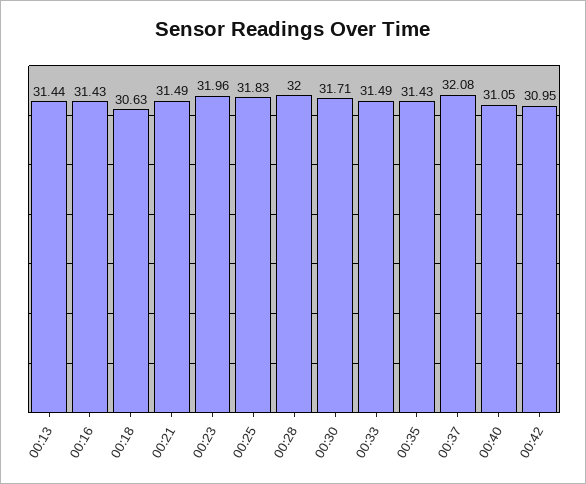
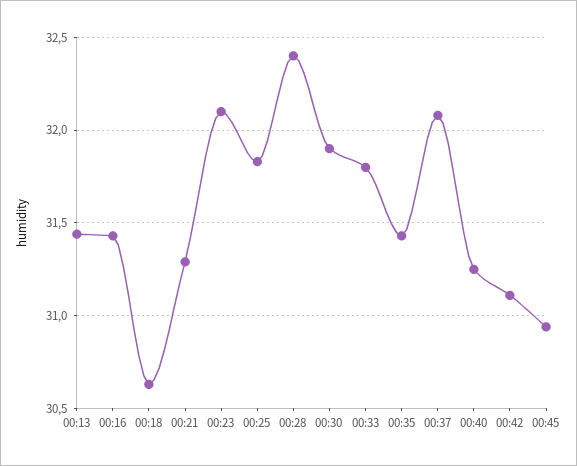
00:21: 31.49 -> 31.3
00:23: 31.96 -> 32.1
00:28: 32 -> 32.4
00:30: 31.71 -> 31.9
00:33: 31.49 -> 31.8
00:40: 31.05 -> 31.25
00:42: 30.95 -> 31.1
00:45: none -> 30.95

